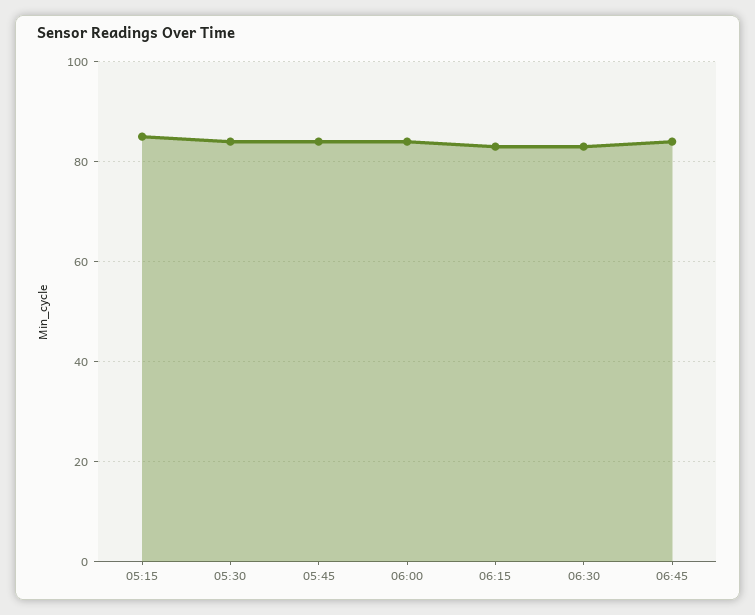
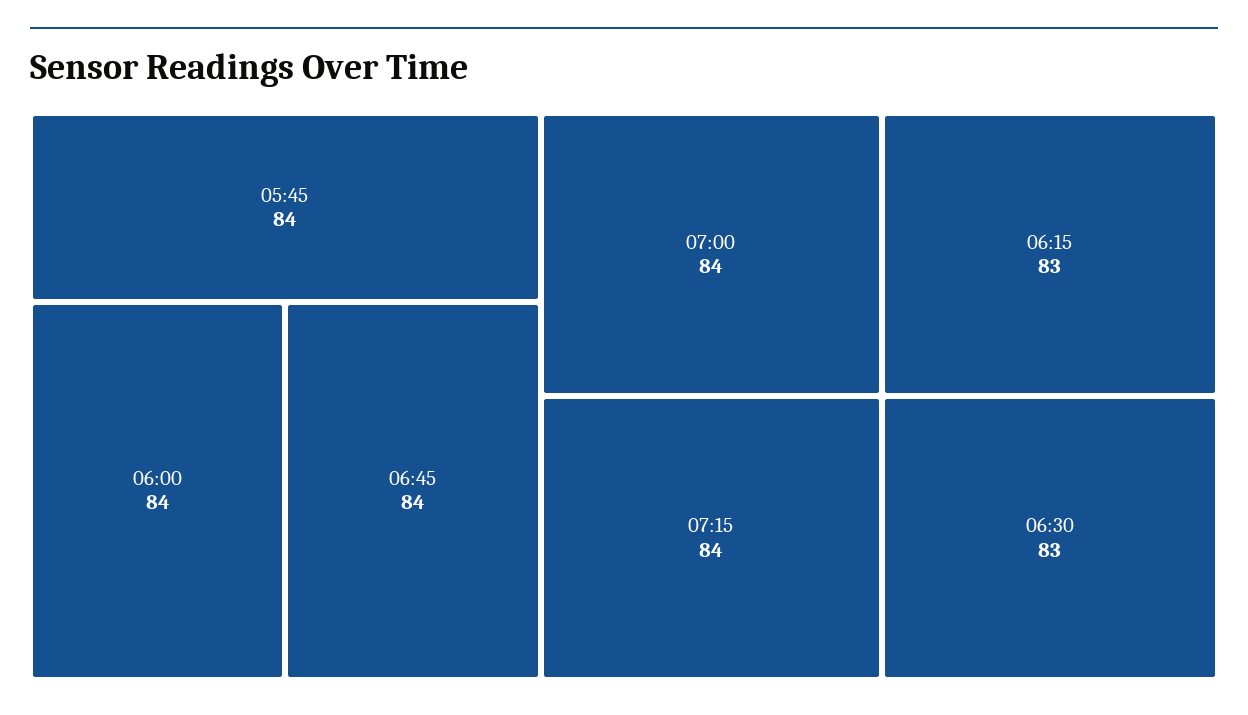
05:15: 85 -> none
05:30: 85 -> none
07:00: none -> 84
07:15: none -> 84

